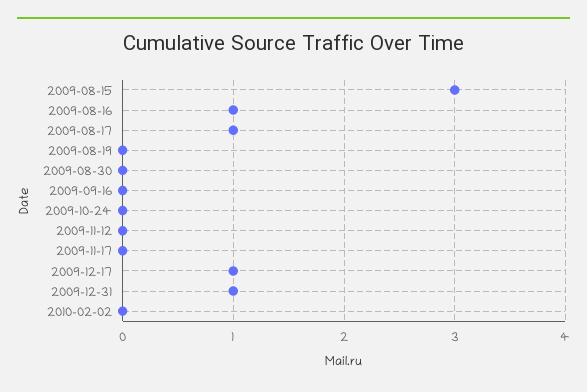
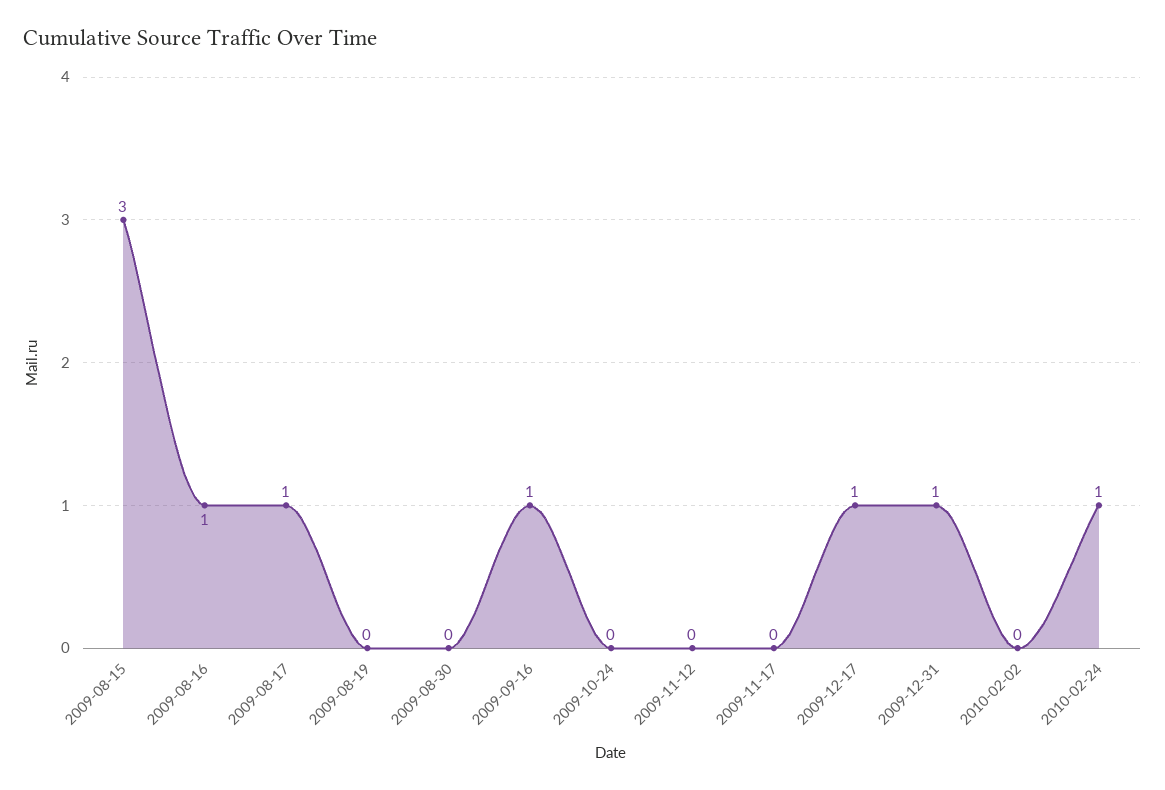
2009-09-16: 0 -> 1
2010-02-24: none -> 1

